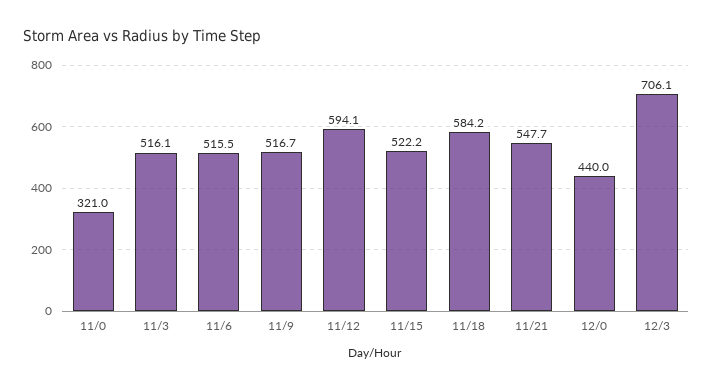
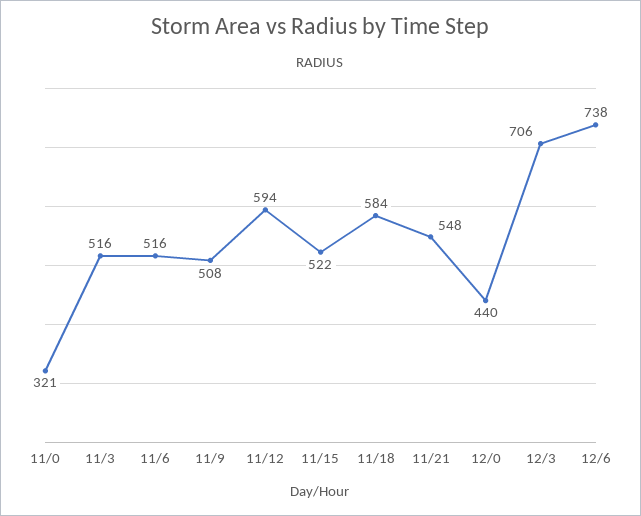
11/9: 516.7 -> 508
12/6: none -> 738

